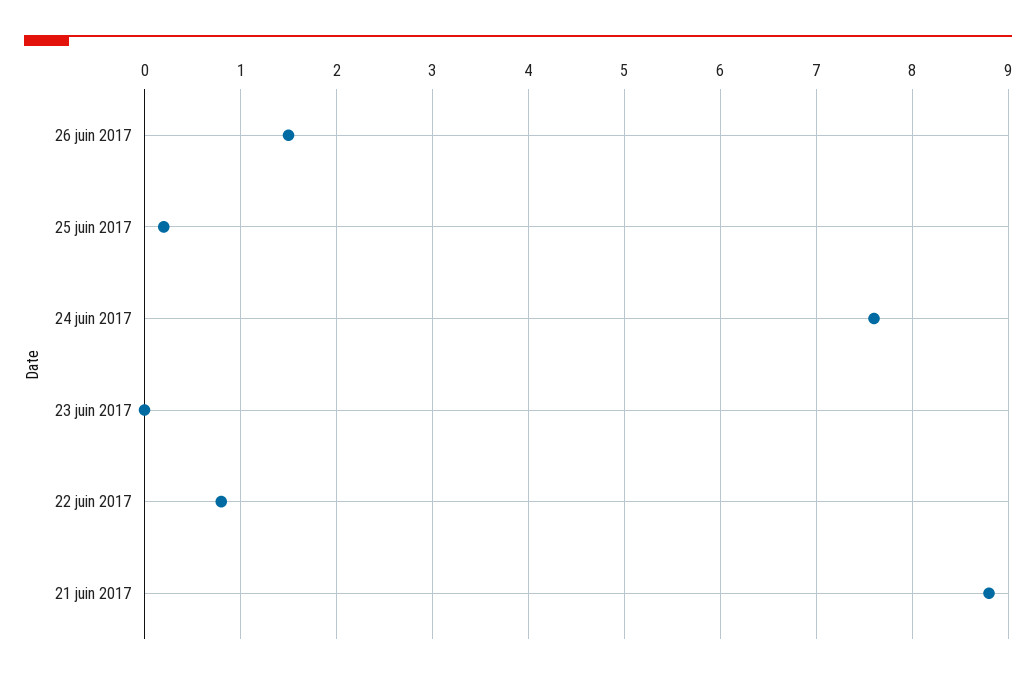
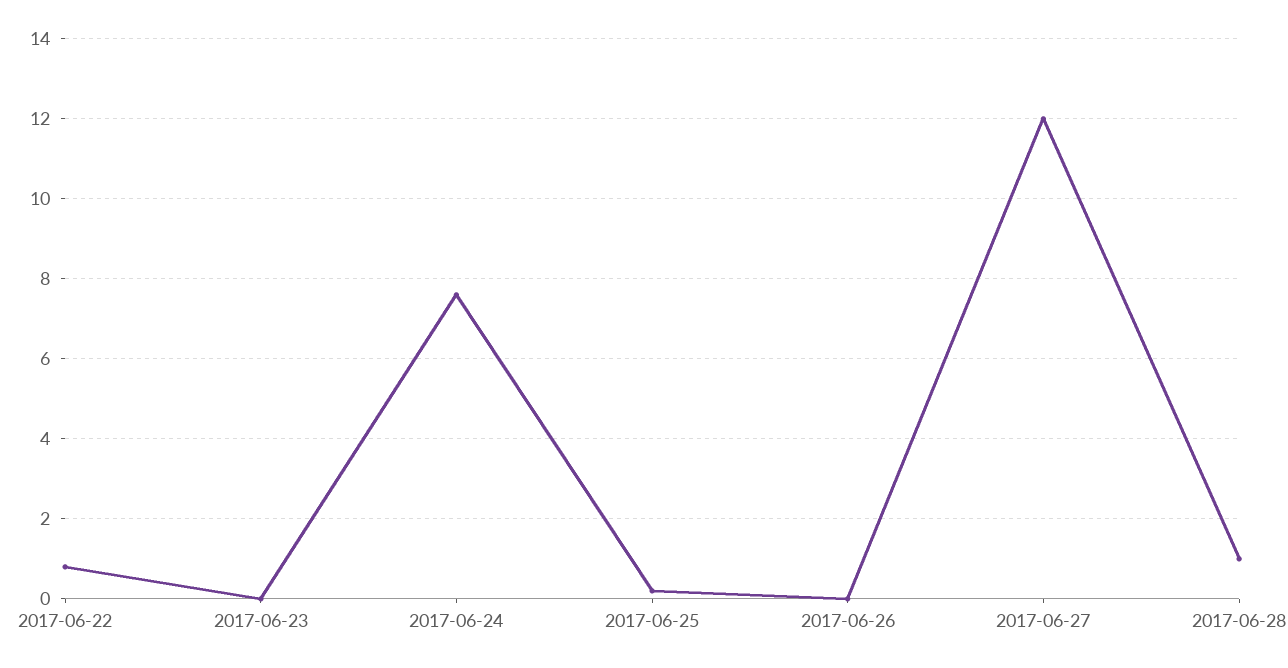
26 juin 2017: 1.5 -> 0
21 juin 2017: 8.8 -> none
2017-06-27: none -> 12
2017-06-28: none -> 1

